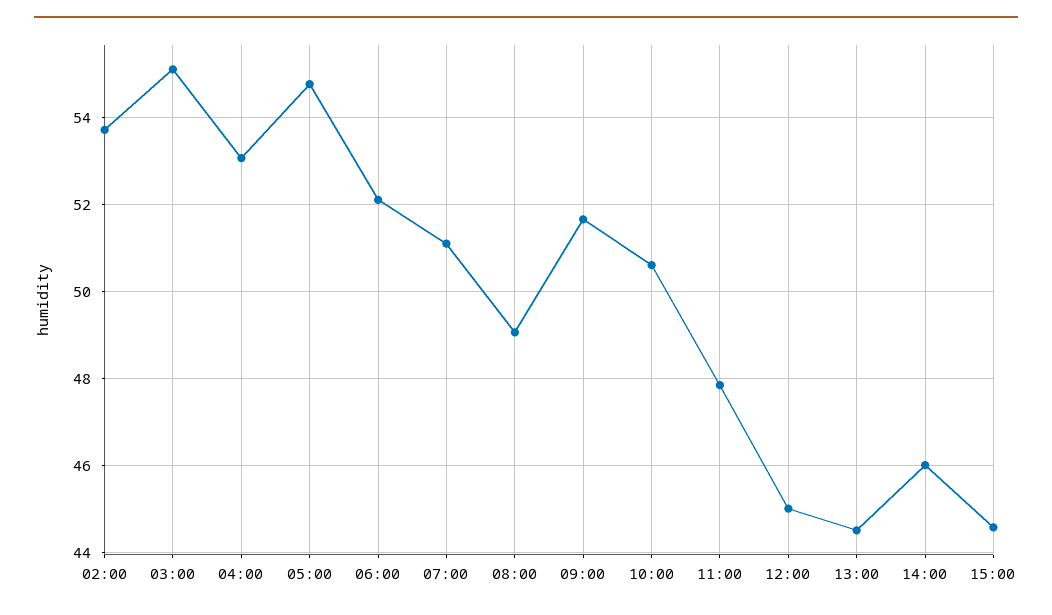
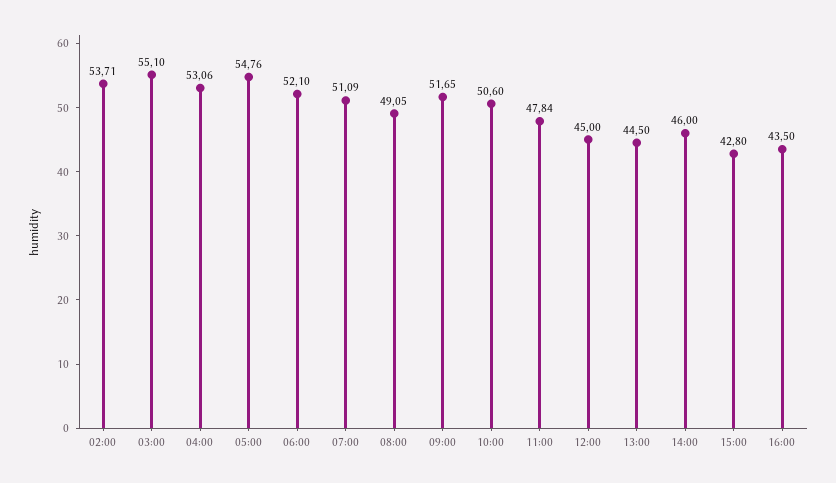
15:00: 44.6 -> 42.8
16:00: none -> 43.5

